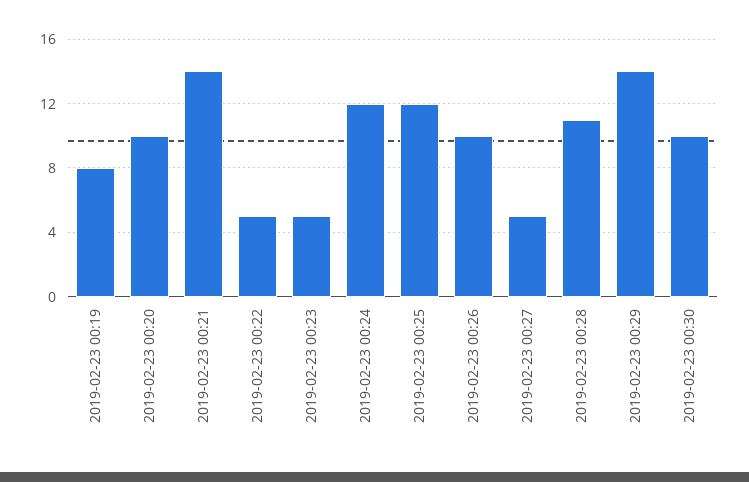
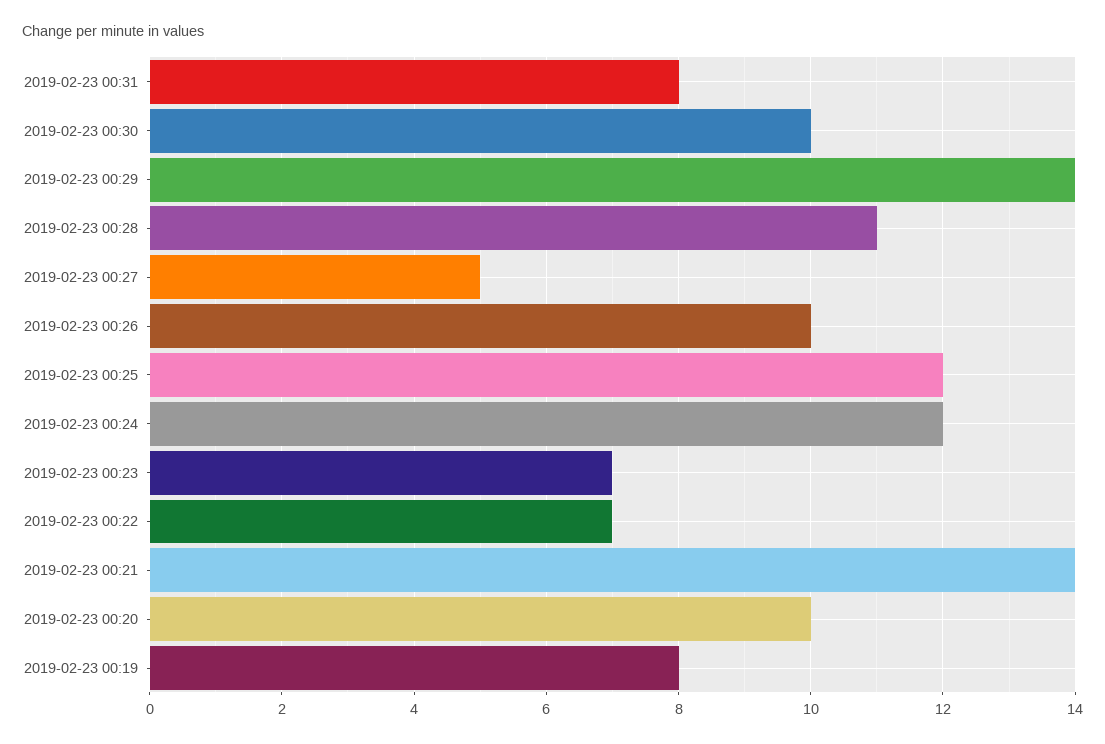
2019-02-23 00:22: 5 -> 7
2019-02-23 00:23: 5 -> 7
2019-02-23 00:31: none -> 8

